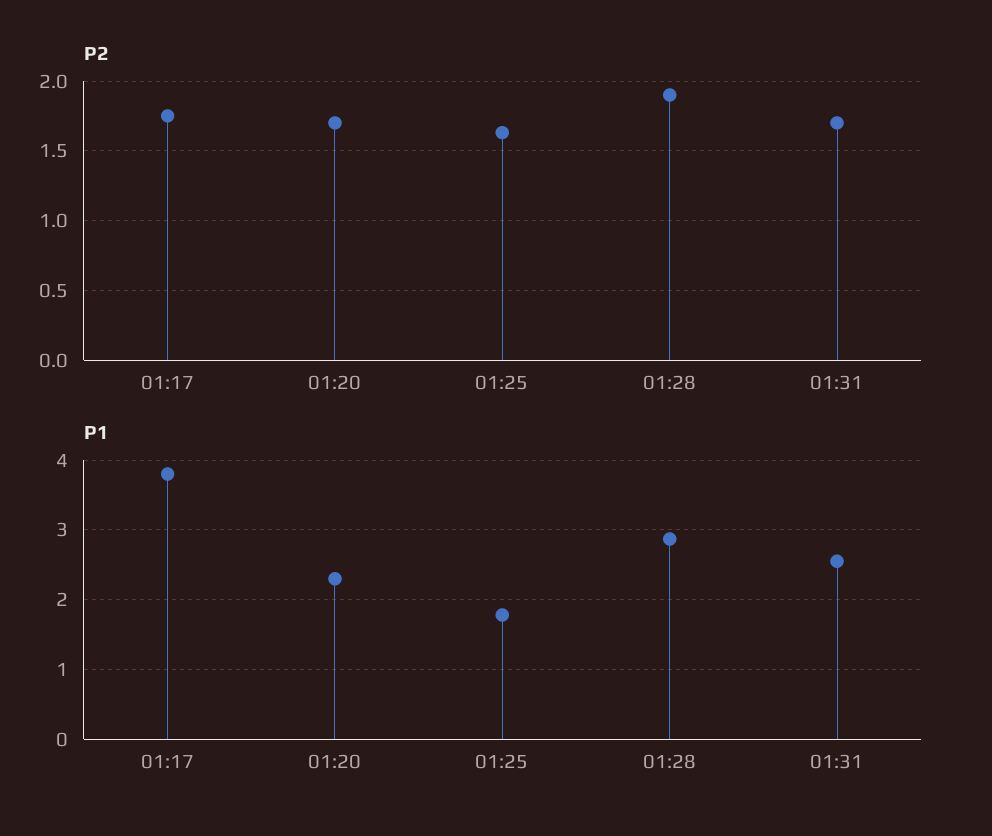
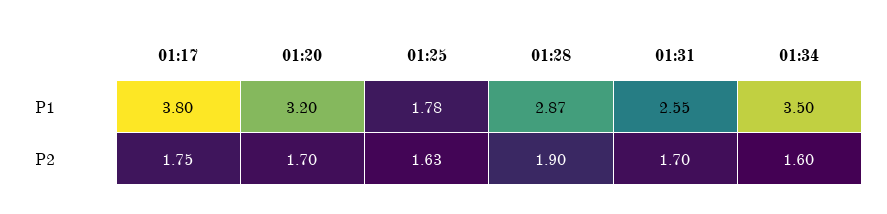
P1, 01:20: 2.3 -> 3.2
P1, 01:34: none -> 3.5
P2, 01:34: none -> 1.6

